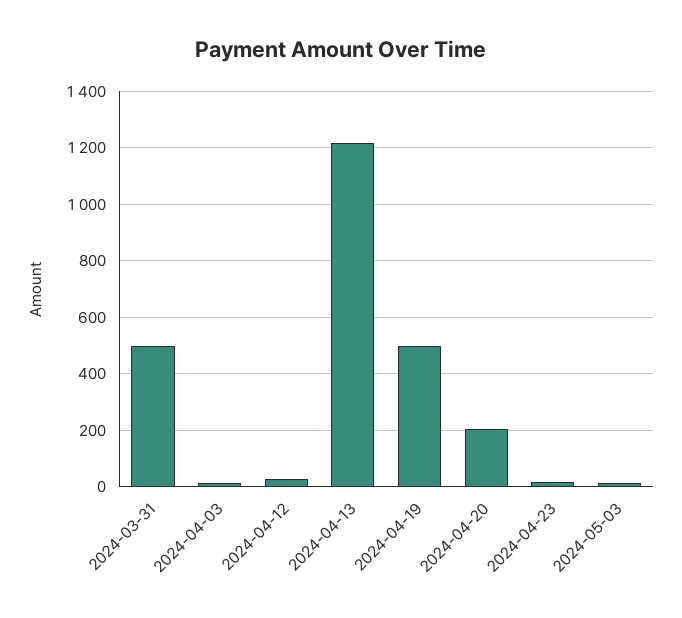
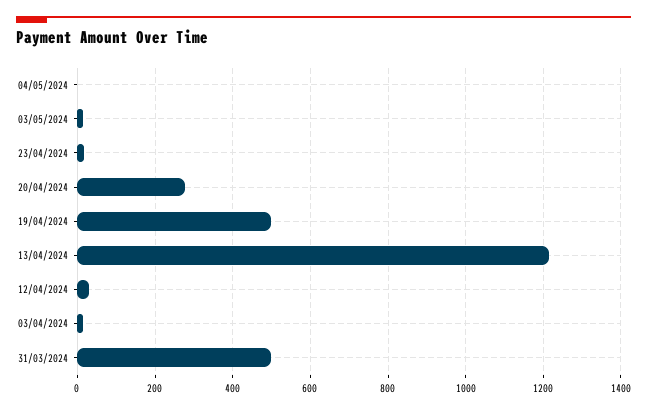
2024-04-20: 200 -> 280
04/05/2024: none -> 0

